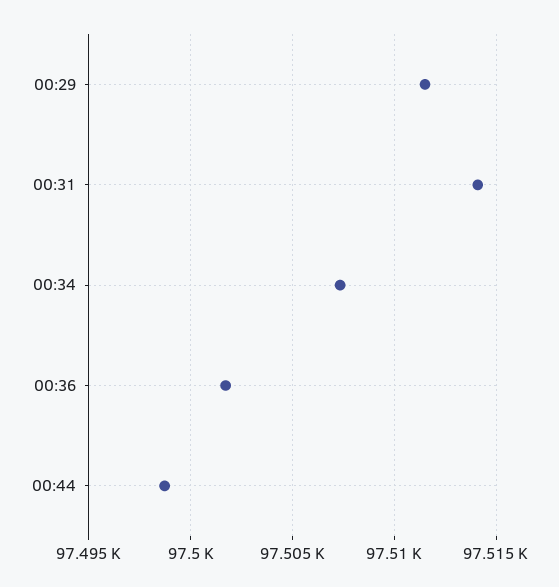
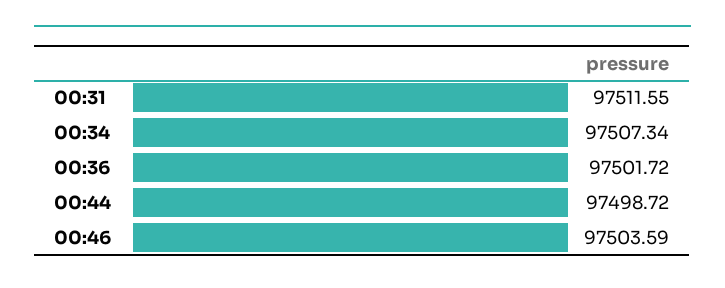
00:29: 97511.5 -> none
00:31: 97514 -> 97511.55
00:46: none -> 97503.59

